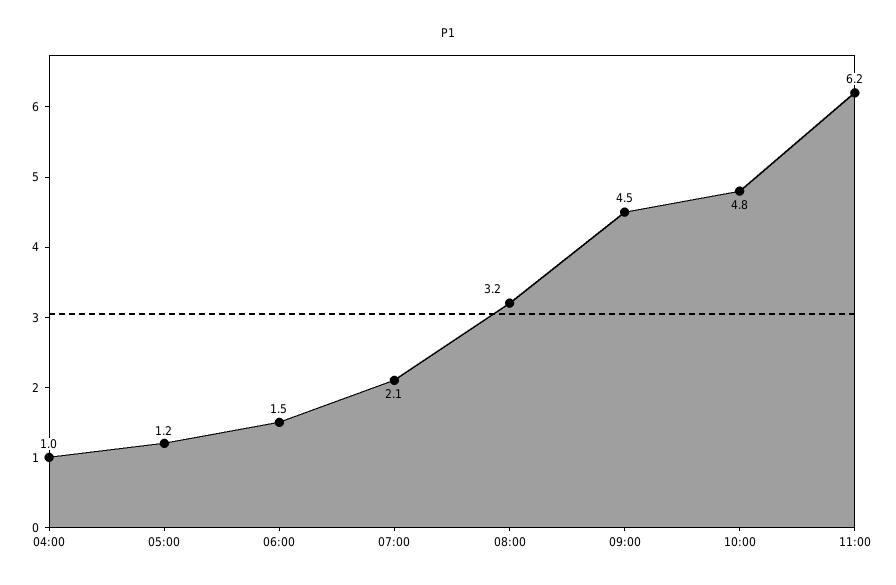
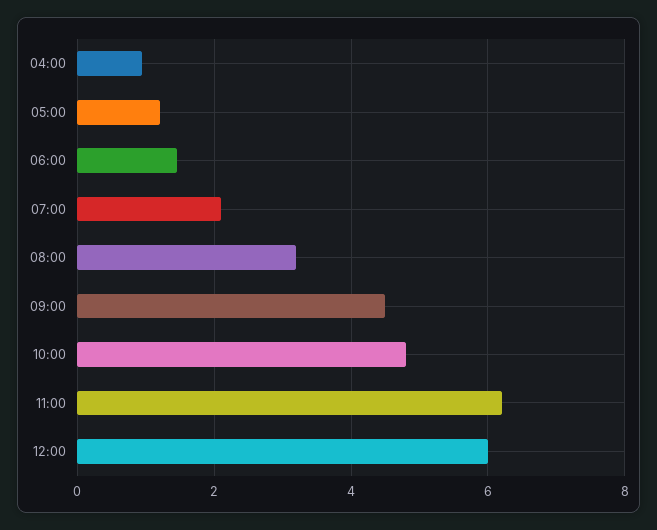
12:00: none -> 6

